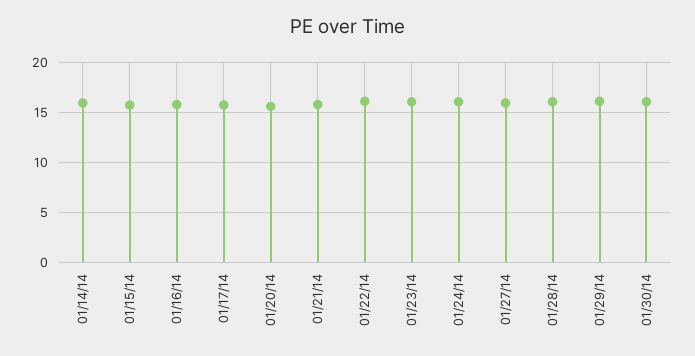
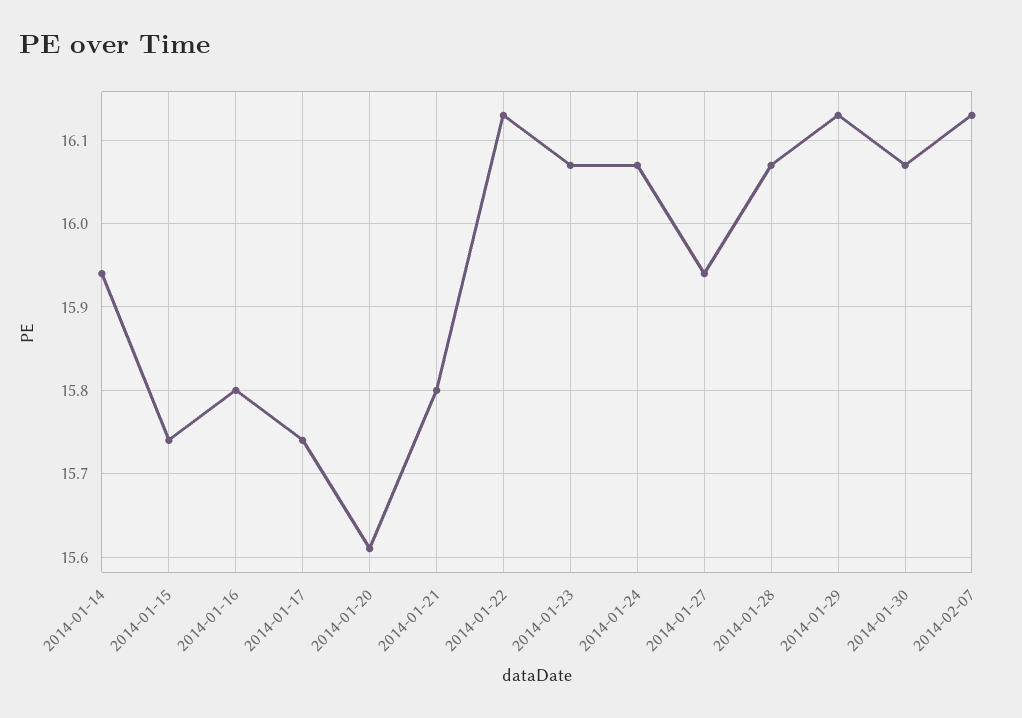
2014-02-07: none -> 16.13

